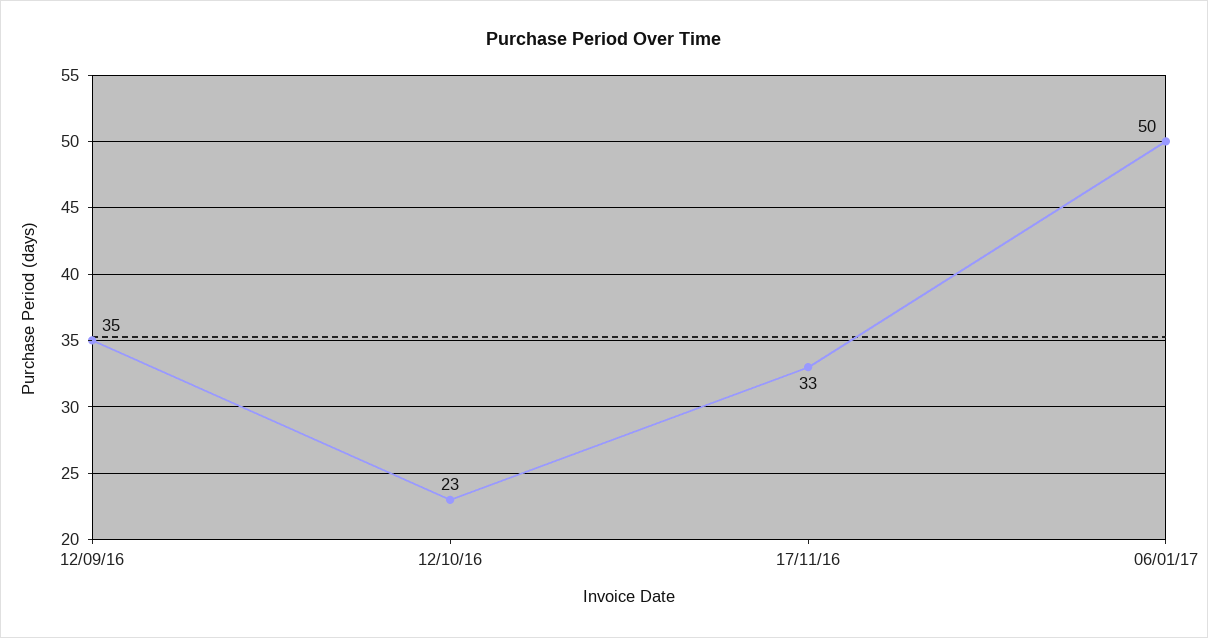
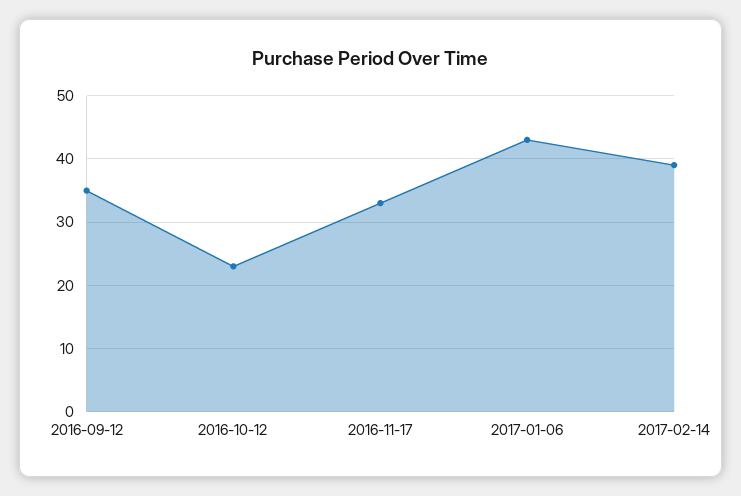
06/01/17: 50 -> 43
2017-02-14: none -> 39

